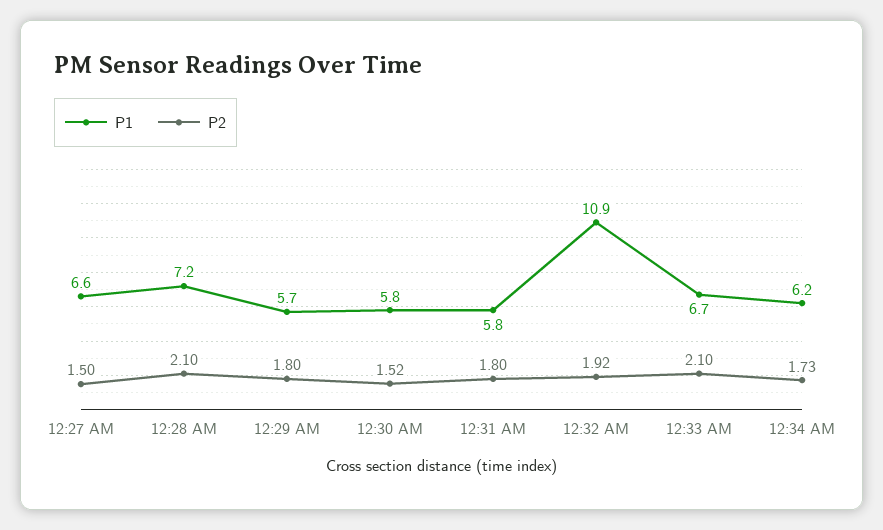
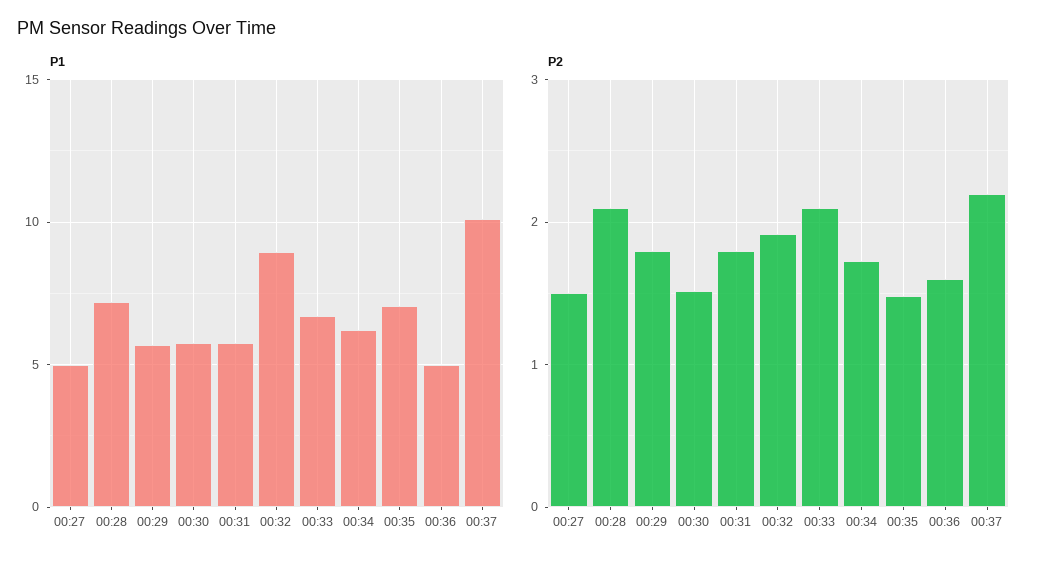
P1, 12:27 AM: 6.6 -> 5
P1, 12:32 AM: 10.9 -> 9
P1, 00:35: none -> 7
P1, 00:36: none -> 5
P1, 00:37: none -> 10
P2, 00:35: none -> 1.5
P2, 00:36: none -> 1.6
P2, 00:37: none -> 2.2

